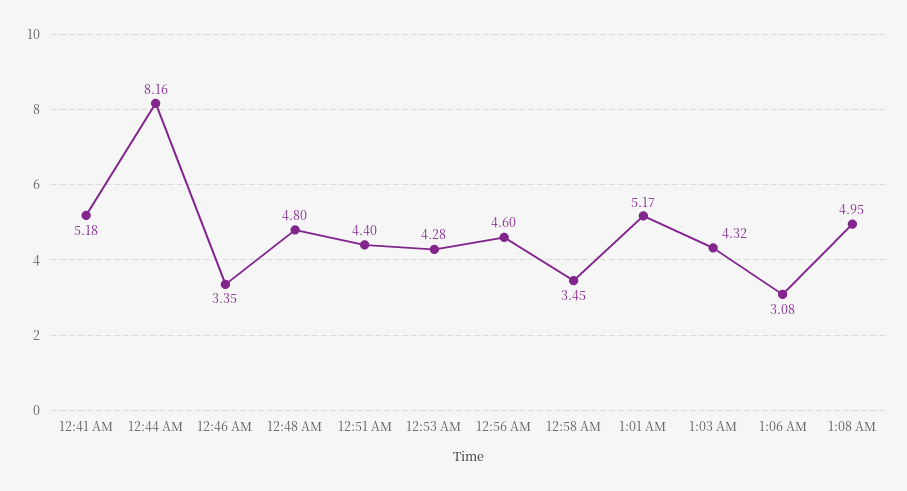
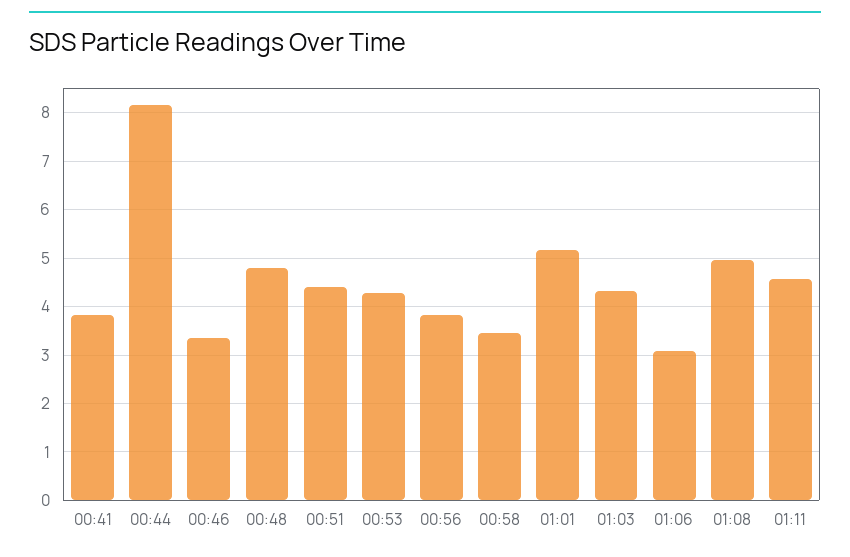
12:41 AM: 5.18 -> 3.8
12:56 AM: 4.6 -> 3.8
01:11: none -> 4.6

